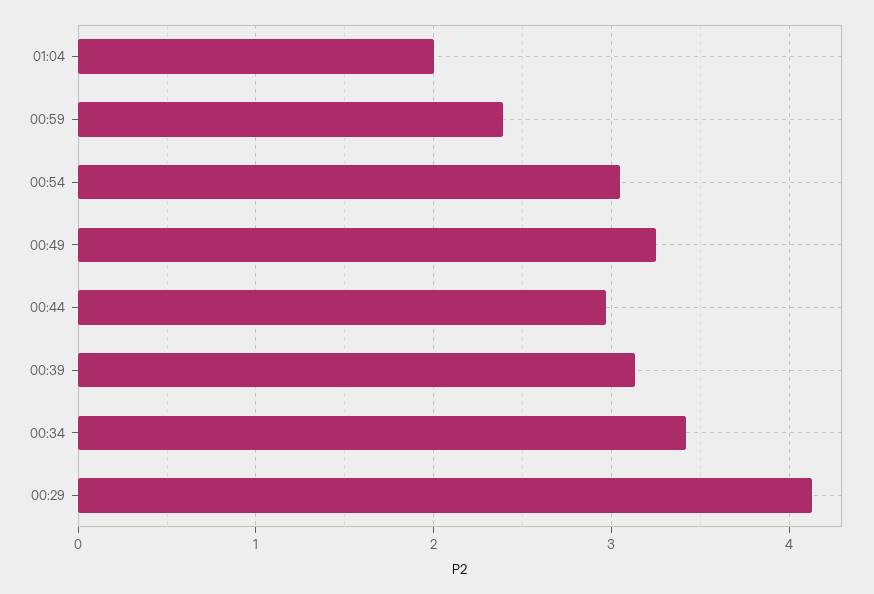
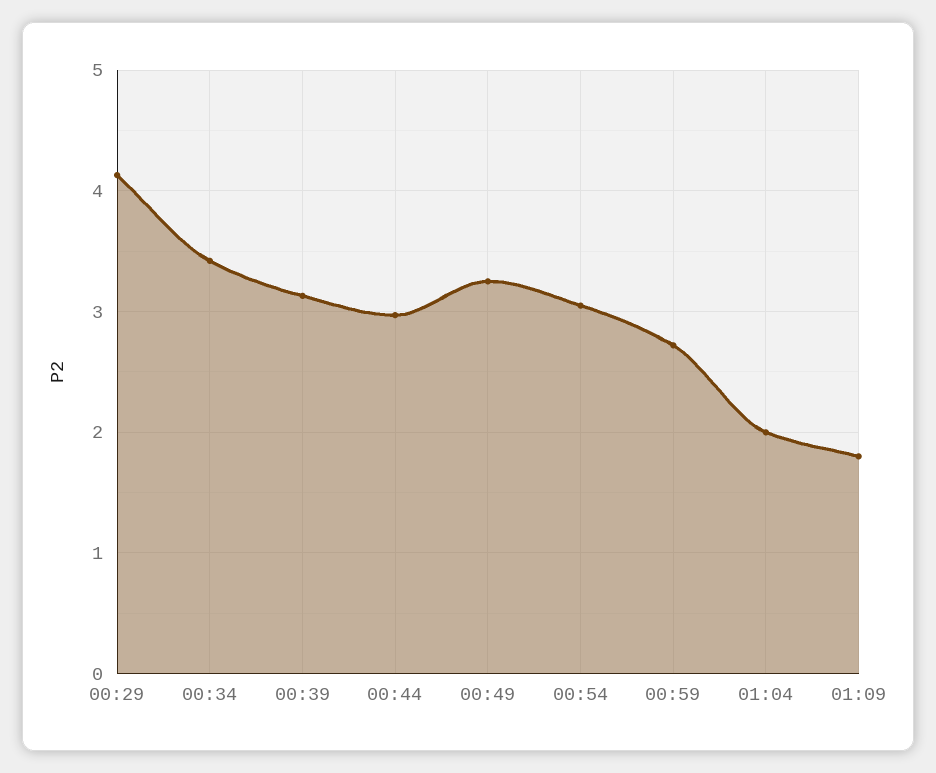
00:59: 2.4 -> 2.7
01:09: none -> 1.8

